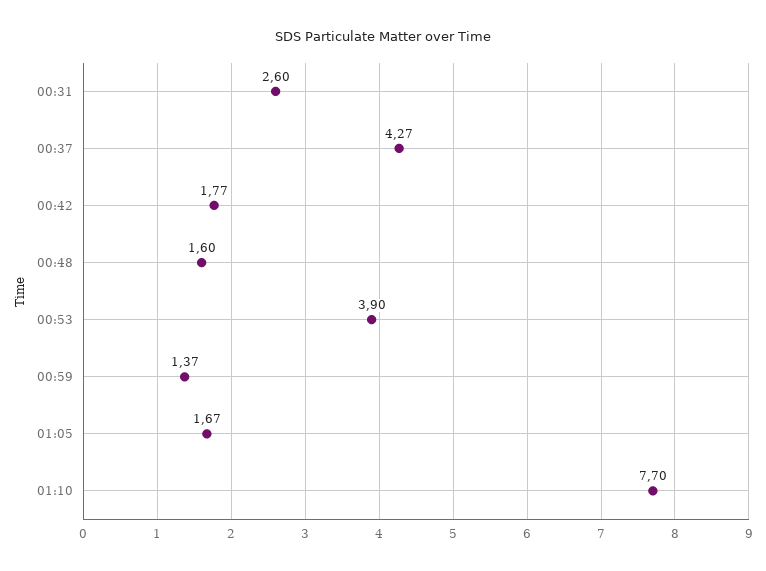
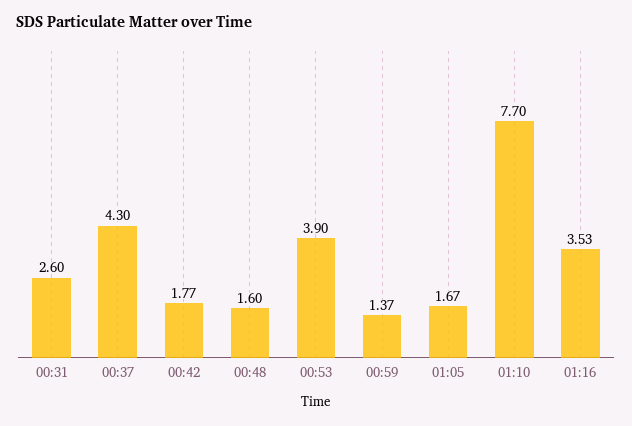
00:37: 4.27 -> 4.3
01:16: none -> 3.53

